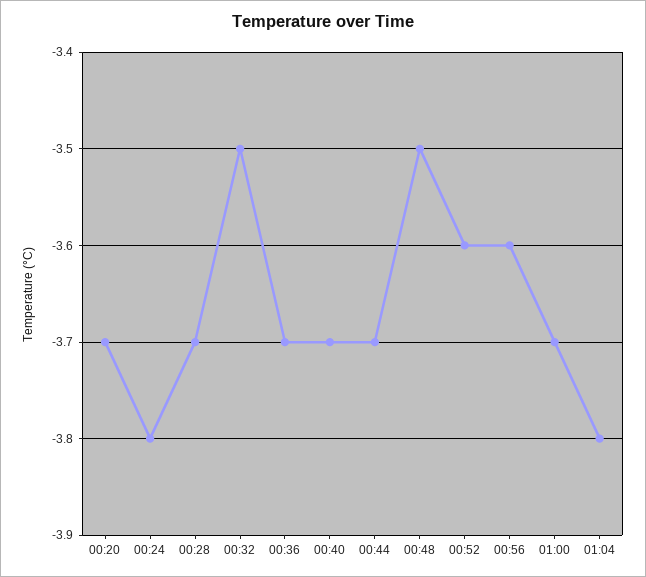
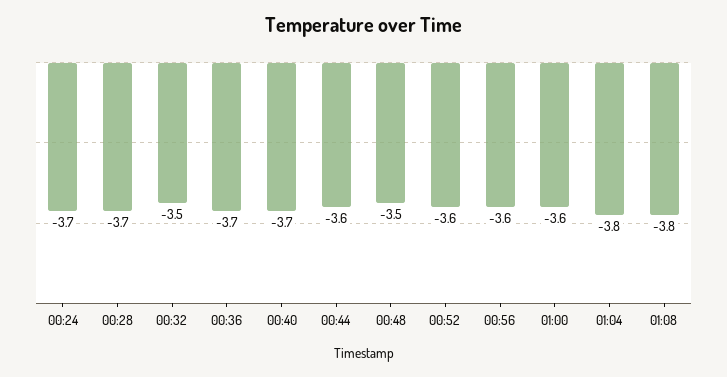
00:20: -3.7 -> none
00:24: -3.8 -> -3.7
00:44: -3.7 -> -3.6
01:00: -3.7 -> -3.6
01:08: none -> -3.8

